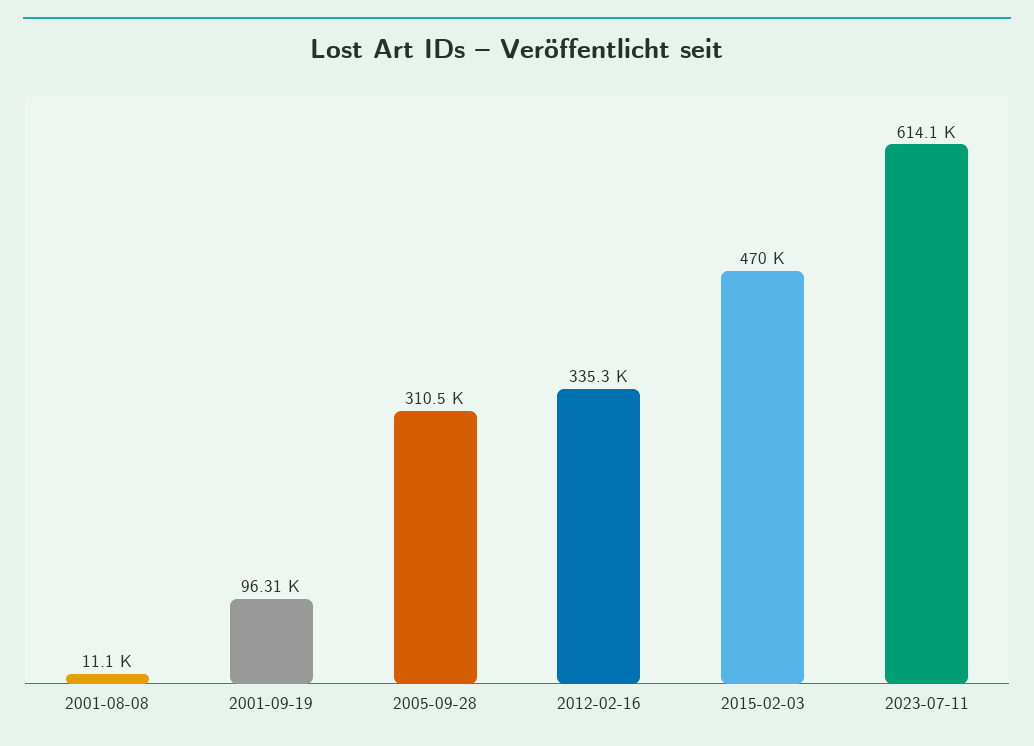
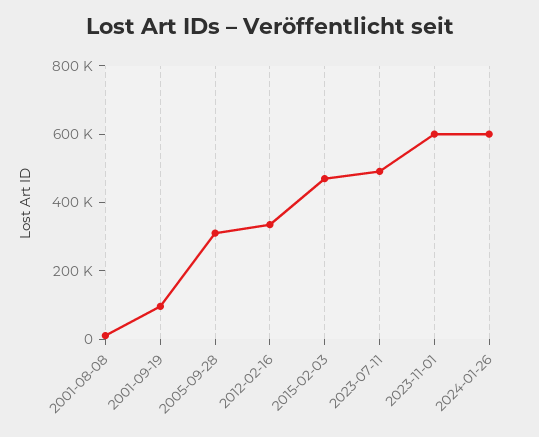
2023-07-11: 614100 -> 500000
2023-11-01: none -> 600000
2024-01-26: none -> 600000

